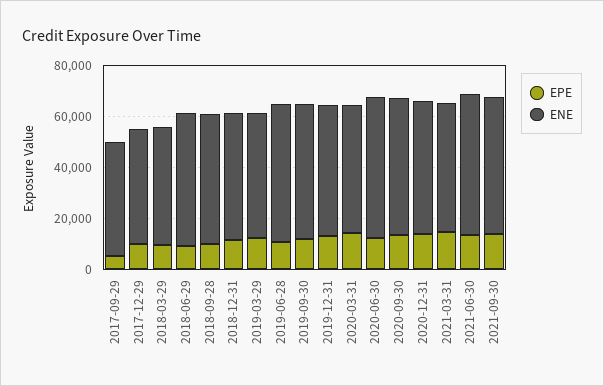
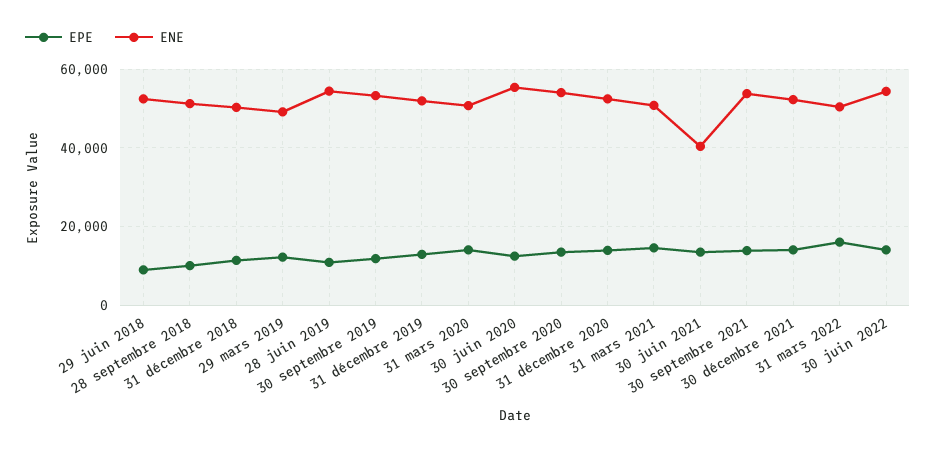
EPE, 2017-09-29: 5000 -> none
ENE, 2017-09-29: 45000 -> none
EPE, 2017-12-29: 10000 -> none
ENE, 2017-12-29: 45000 -> none
EPE, 2018-03-29: 10000 -> none
ENE, 2018-03-29: 45000 -> none
ENE, 2021-06-30: 55000 -> 40000
EPE, 30 décembre 2021: none -> 14000
ENE, 30 décembre 2021: none -> 52000
EPE, 31 mars 2022: none -> 16000
ENE, 31 mars 2022: none -> 50000
EPE, 30 juin 2022: none -> 14000
ENE, 30 juin 2022: none -> 54000

